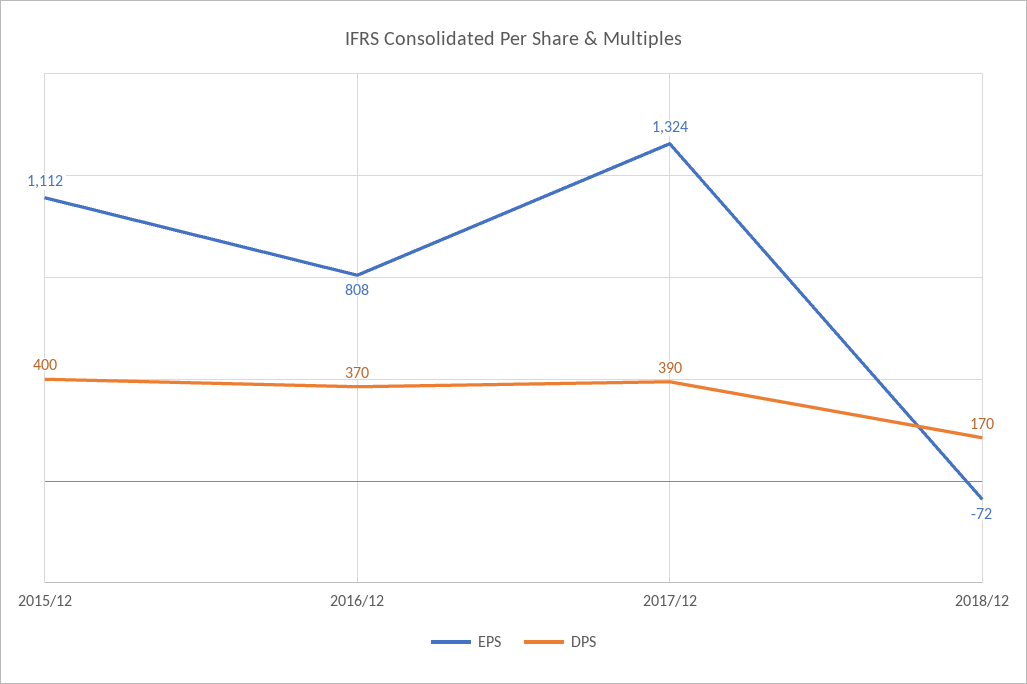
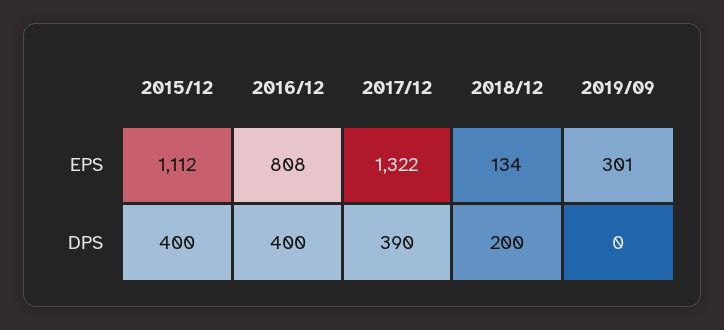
DPS, 2016/12: 370 -> 400
EPS, 2017/12: 1324 -> 1322
EPS, 2018/12: -72 -> 134
DPS, 2018/12: 170 -> 200
EPS, 2019/09: none -> 301
DPS, 2019/09: none -> 0

